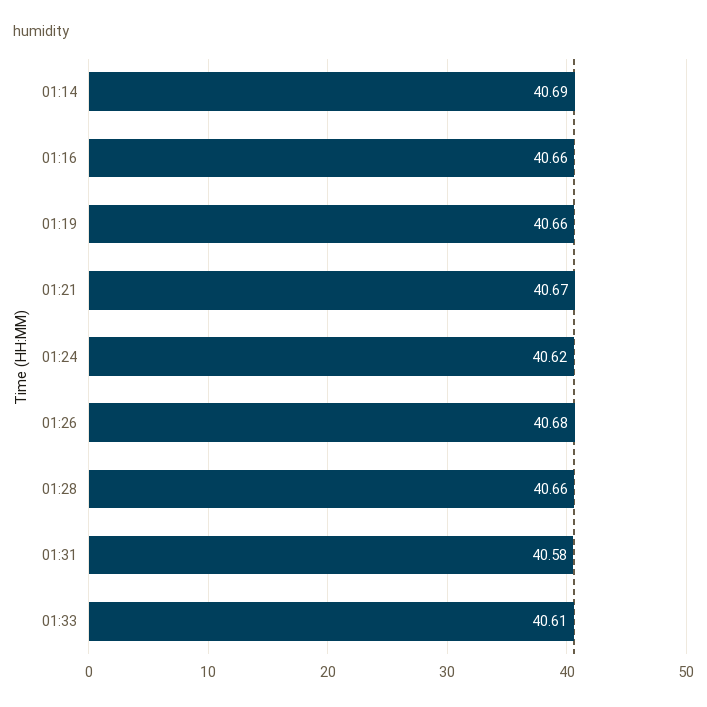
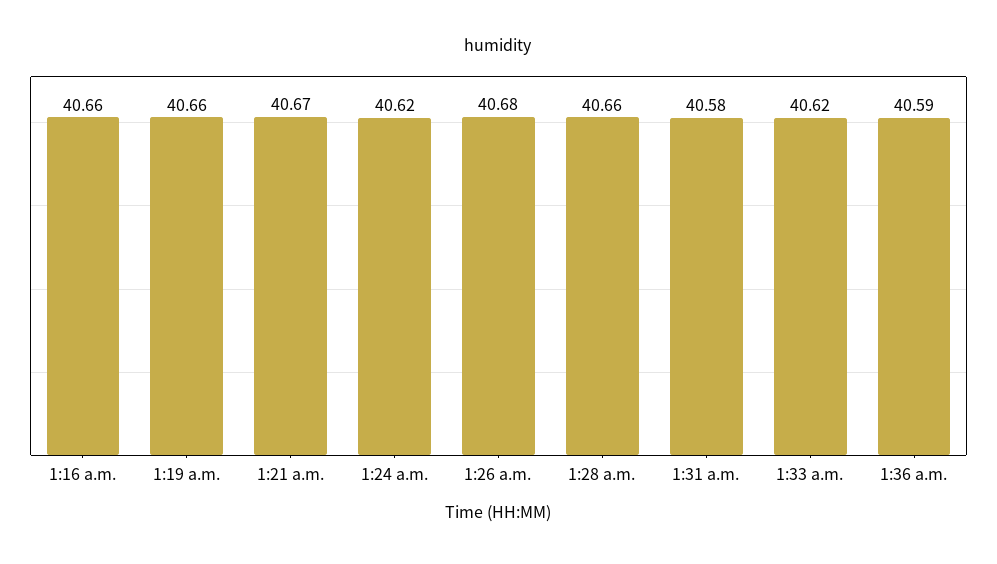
01:14: 40.69 -> none
01:33: 40.61 -> 40.62
1:36 a.m.: none -> 40.59

